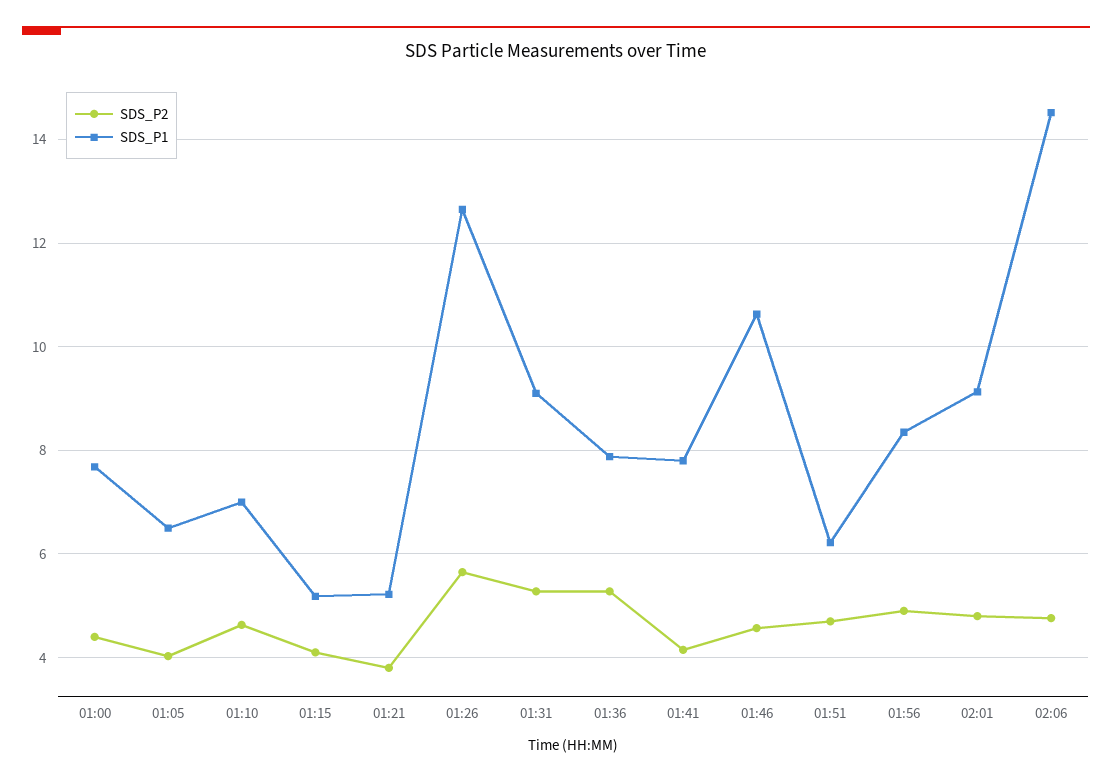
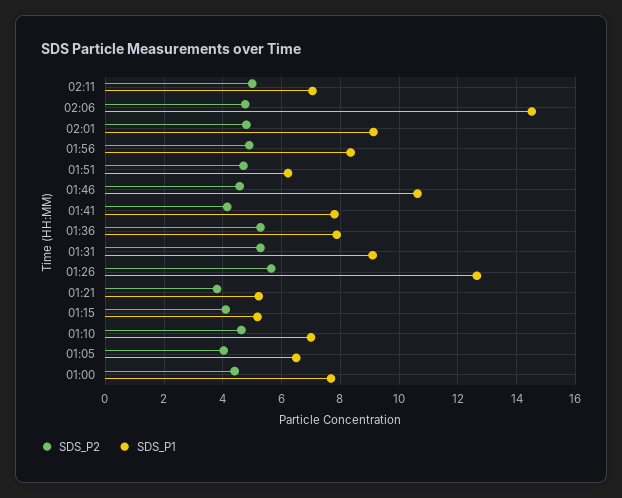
SDS_P2, 02:11: none -> 5
SDS_P1, 02:11: none -> 7

